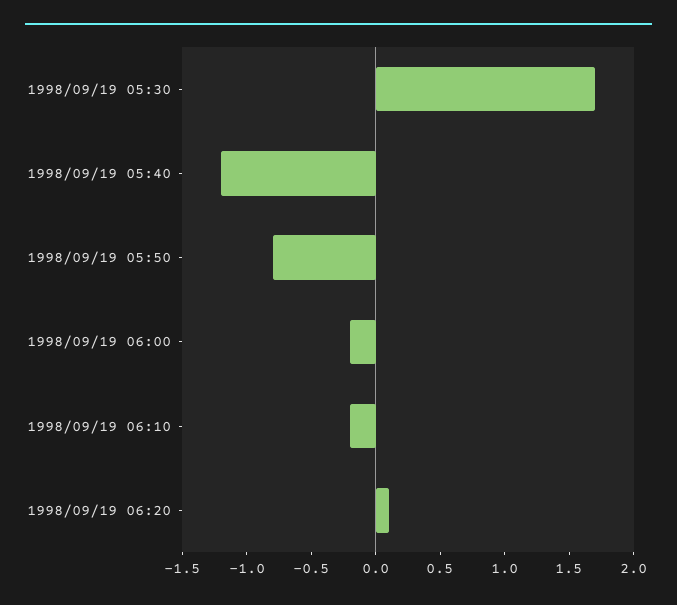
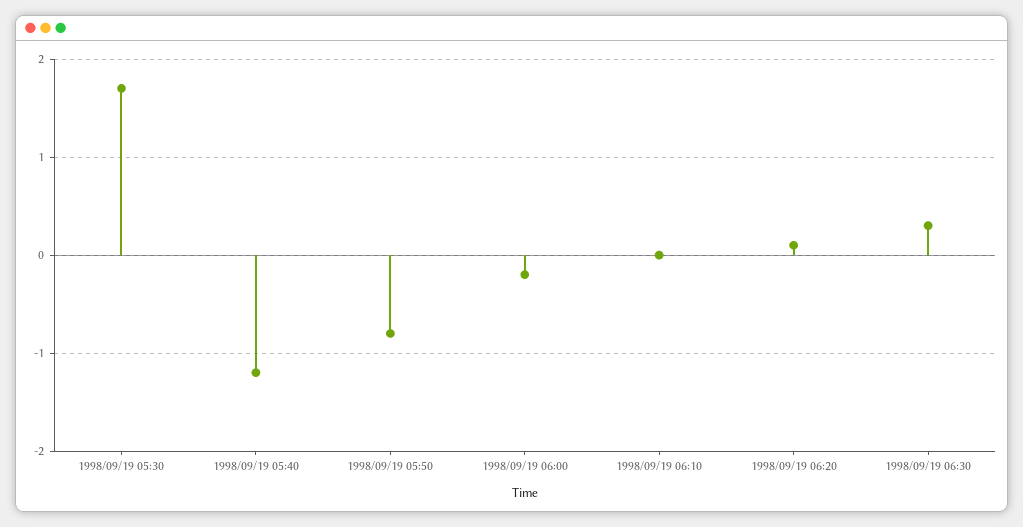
1998/09/19 06:10: -0.2 -> 0
1998/09/19 06:30: none -> 0.3

